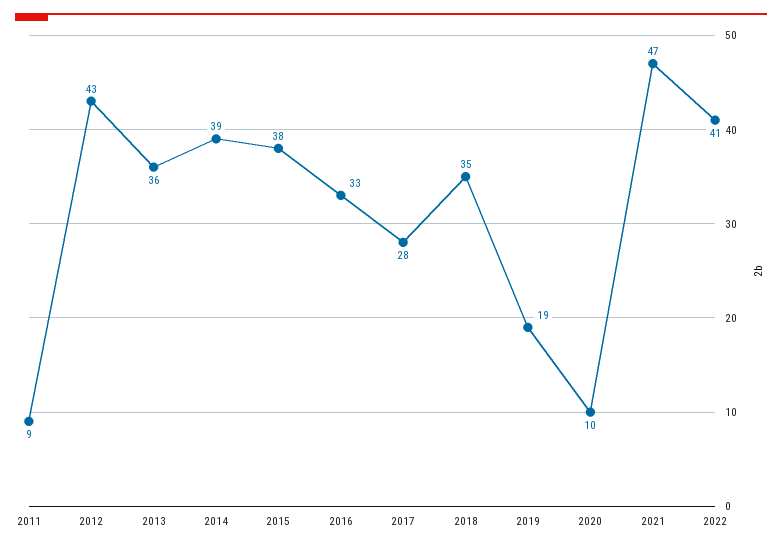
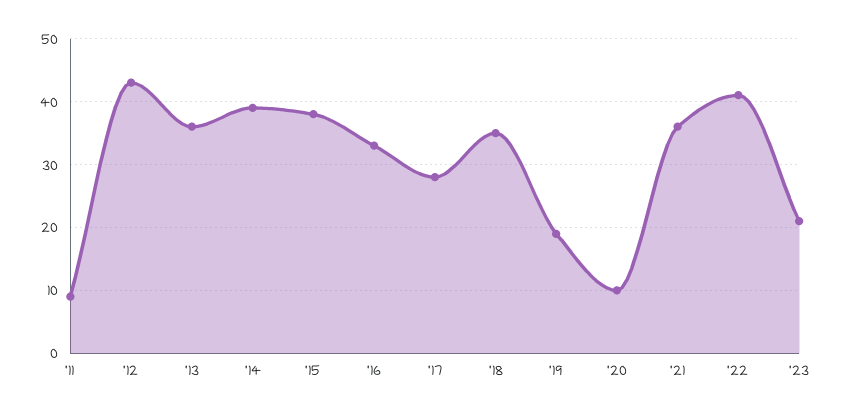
2021: 47 -> 36
'23: none -> 21

